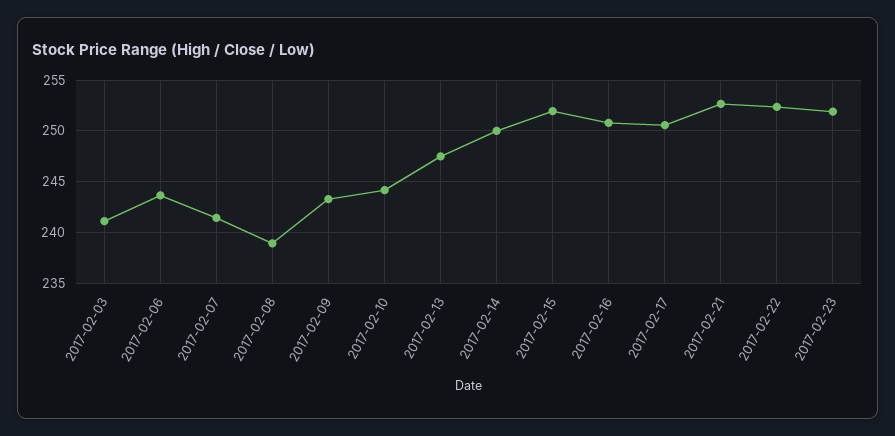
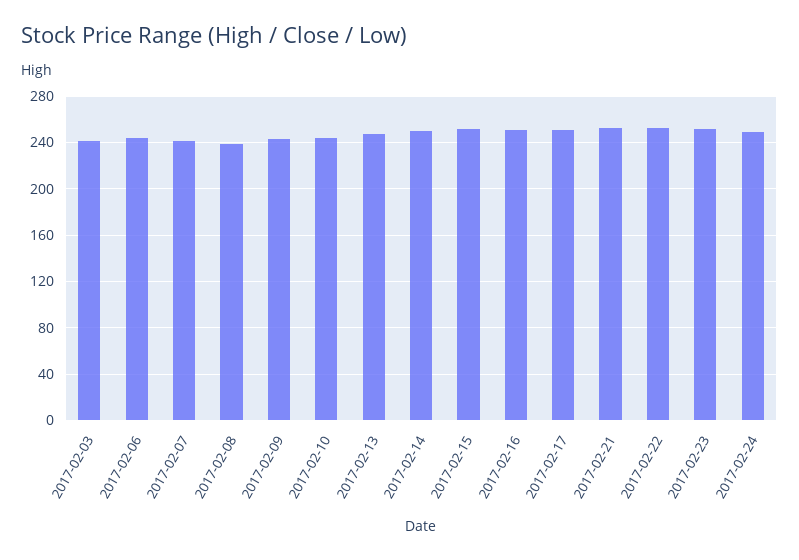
2017-02-24: none -> 250

